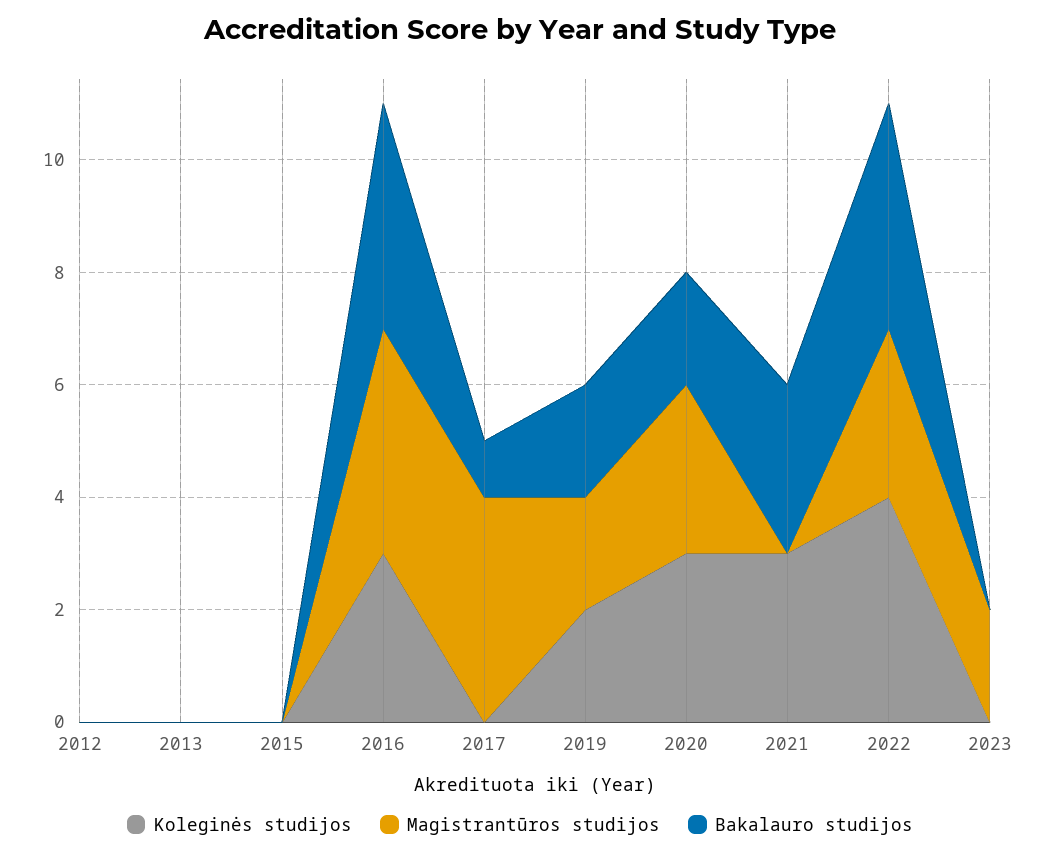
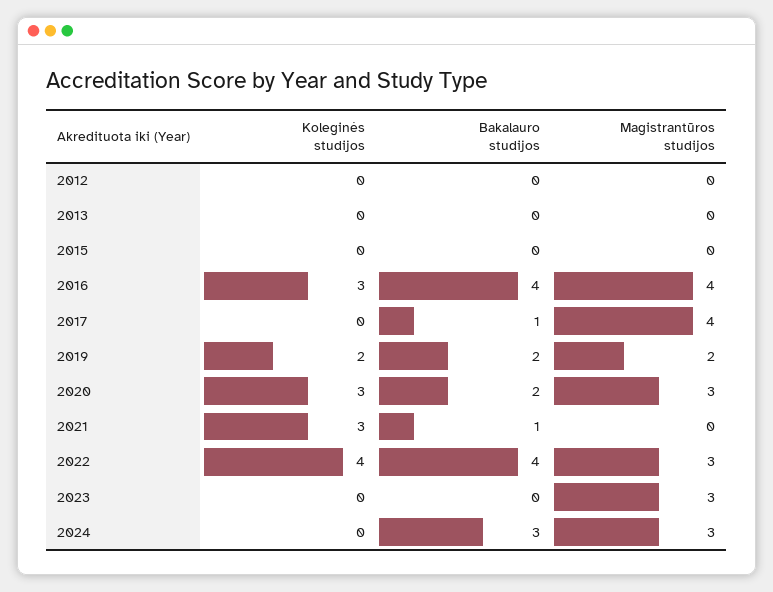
Bakalauro studijos, 2021: 3 -> 1
Magistrantūros studijos, 2023: 2 -> 3
Koleginės studijos, 2024: none -> 0
Bakalauro studijos, 2024: none -> 3
Magistrantūros studijos, 2024: none -> 3

